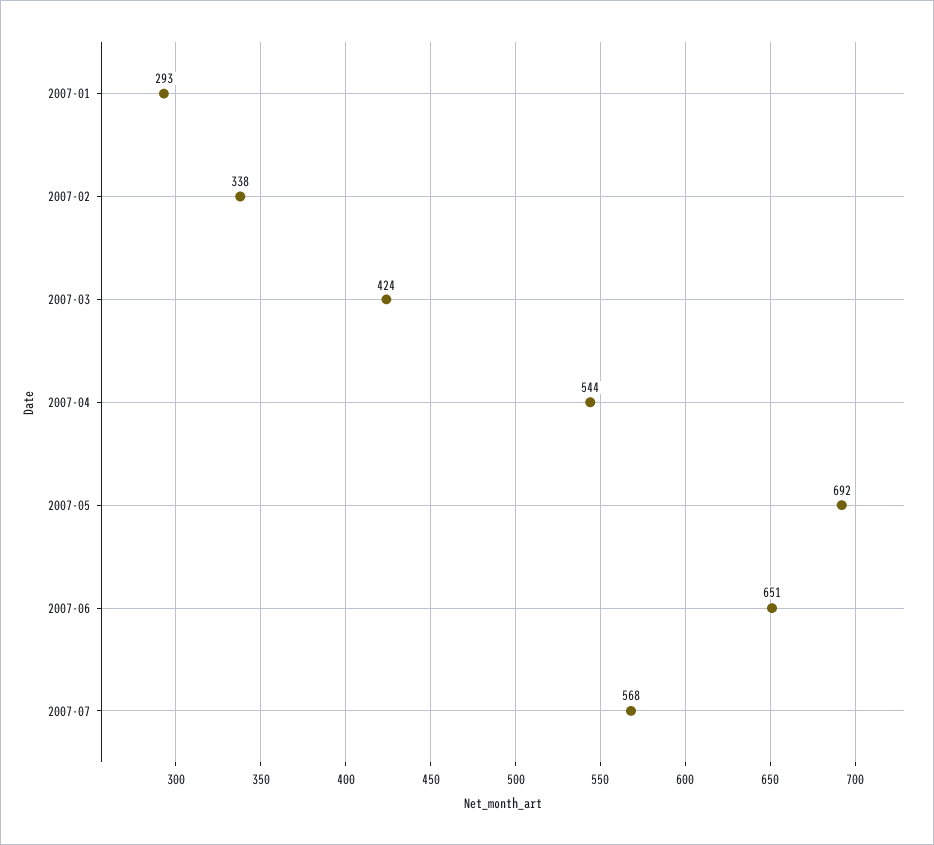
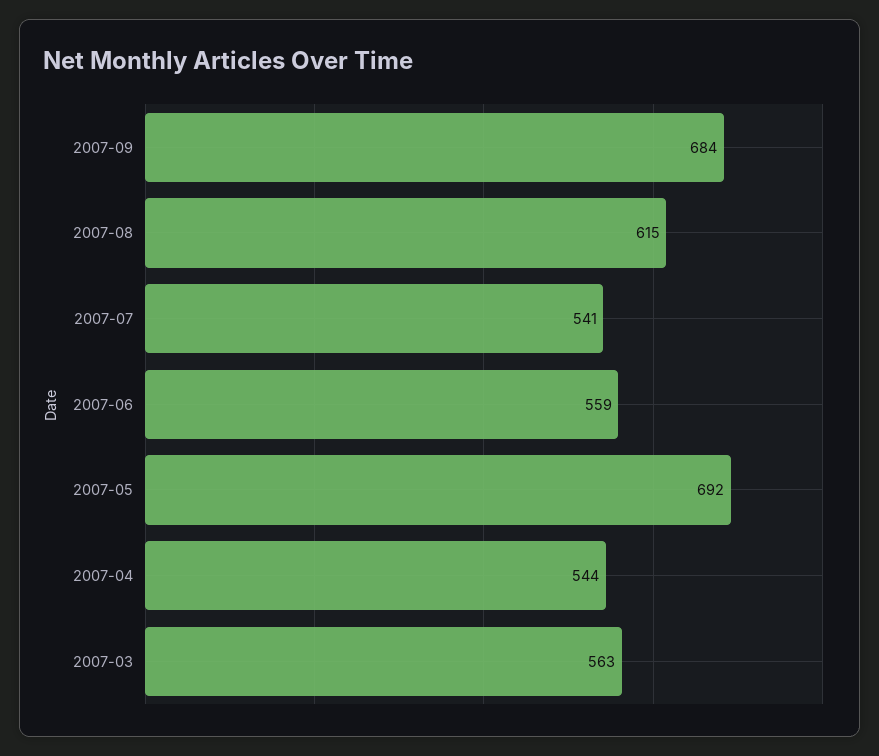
2007-01: 293 -> none
2007-02: 338 -> none
2007-03: 424 -> 563
2007-06: 651 -> 559
2007-07: 568 -> 541
2007-09: none -> 684
2007-08: none -> 615

